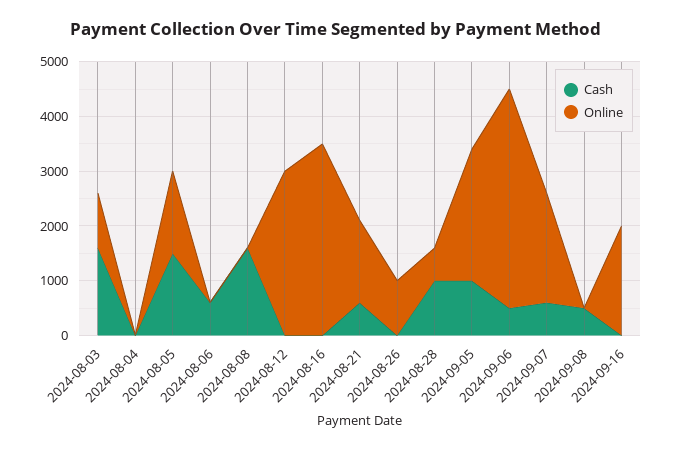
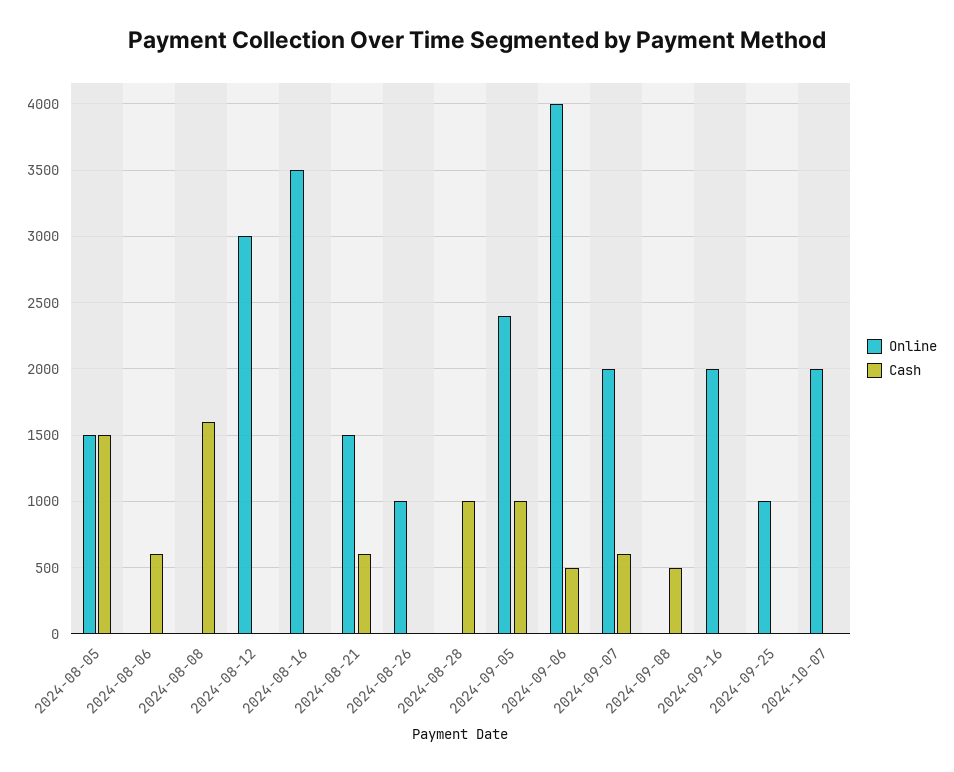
Cash, 2024-08-03: 1600 -> none
Online, 2024-08-03: 1000 -> none
Cash, 2024-08-04: 0 -> none
Online, 2024-08-04: 0 -> none
Online, 2024-08-28: 600 -> 0
Online, 2024-09-25: none -> 1000
Cash, 2024-09-25: none -> 0
Online, 2024-10-07: none -> 2000
Cash, 2024-10-07: none -> 0

